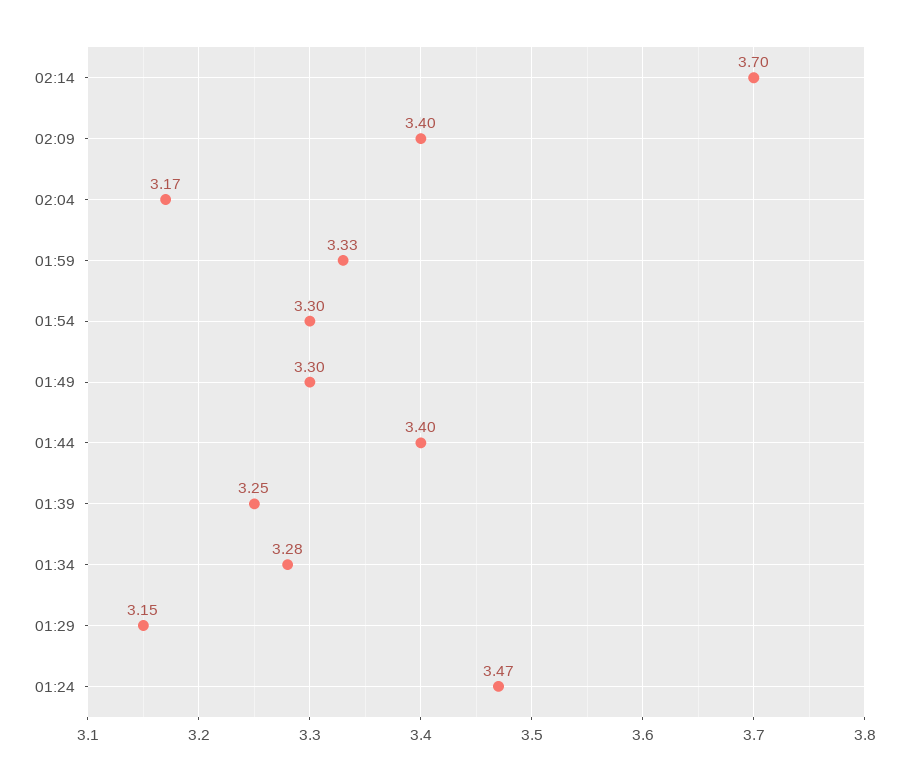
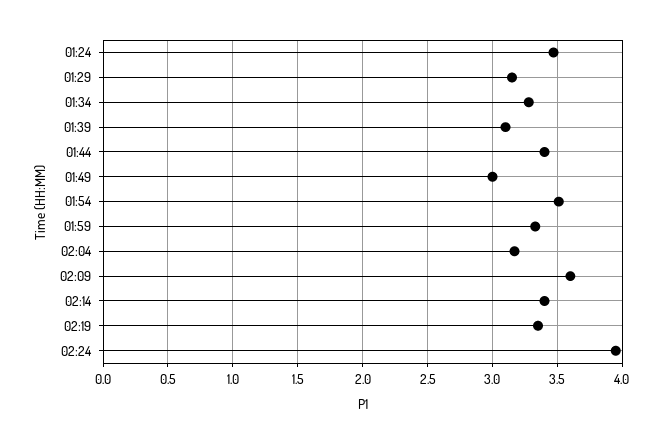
02:14: 3.7 -> 3.4
02:09: 3.4 -> 3.6
01:54: 3.3 -> 3.5
01:49: 3.3 -> 3
01:39: 3.25 -> 3.1
02:19: none -> 3.35
02:24: none -> 3.95

